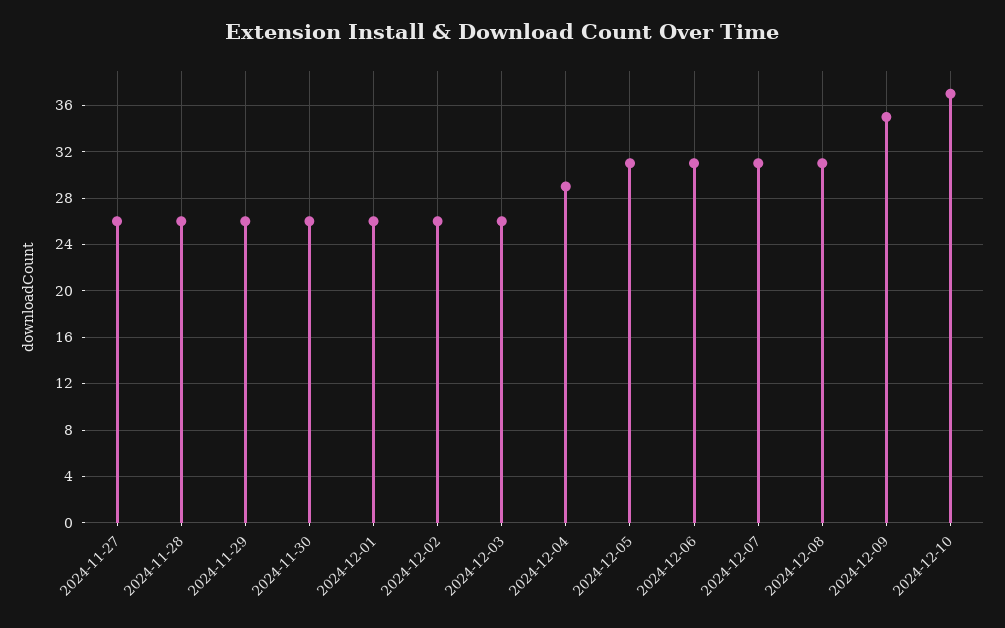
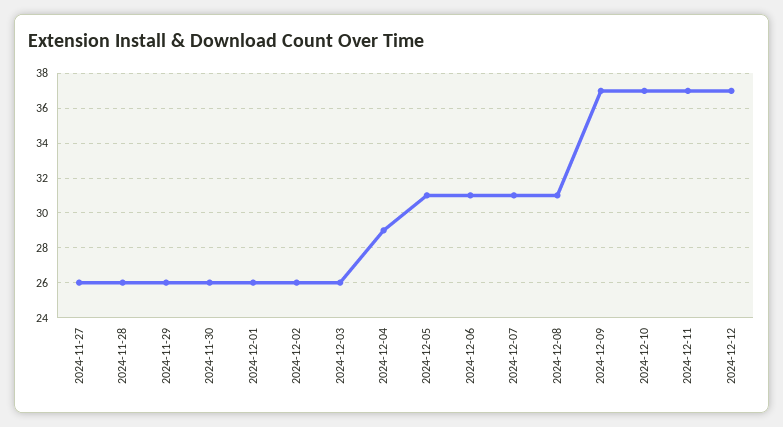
2024-12-09: 35 -> 37
2024-12-11: none -> 37
2024-12-12: none -> 37

